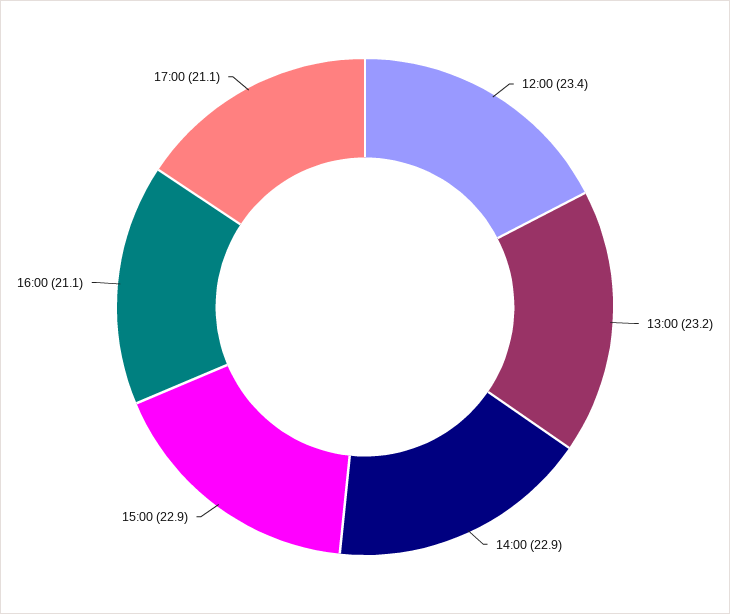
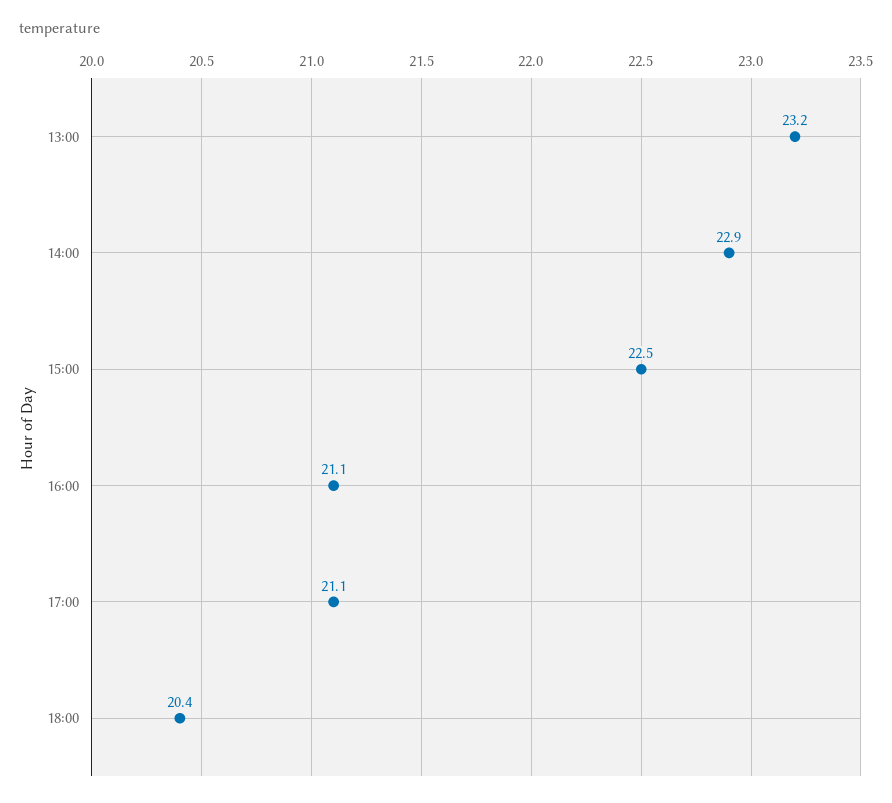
12:00: 23.4 -> none
15:00: 22.9 -> 22.5
18:00: none -> 20.4

